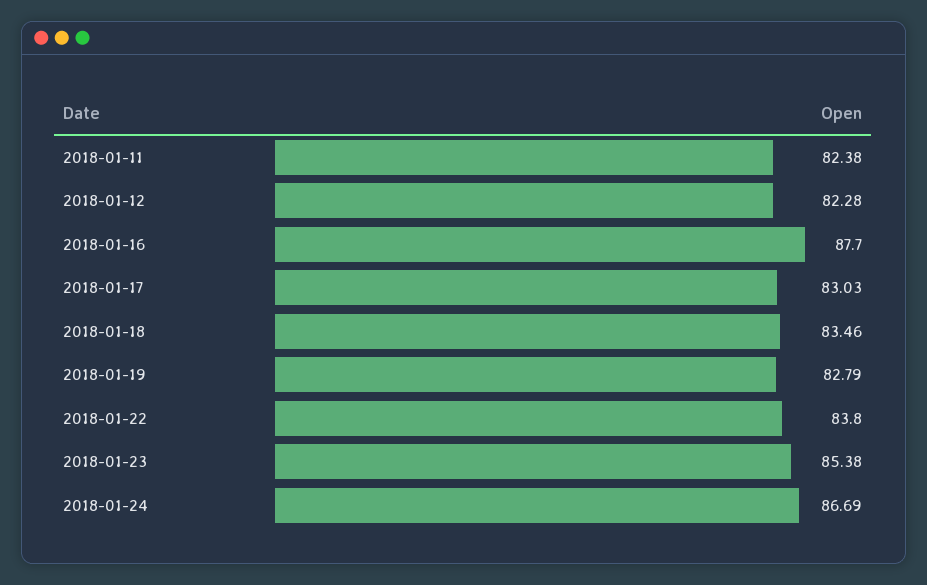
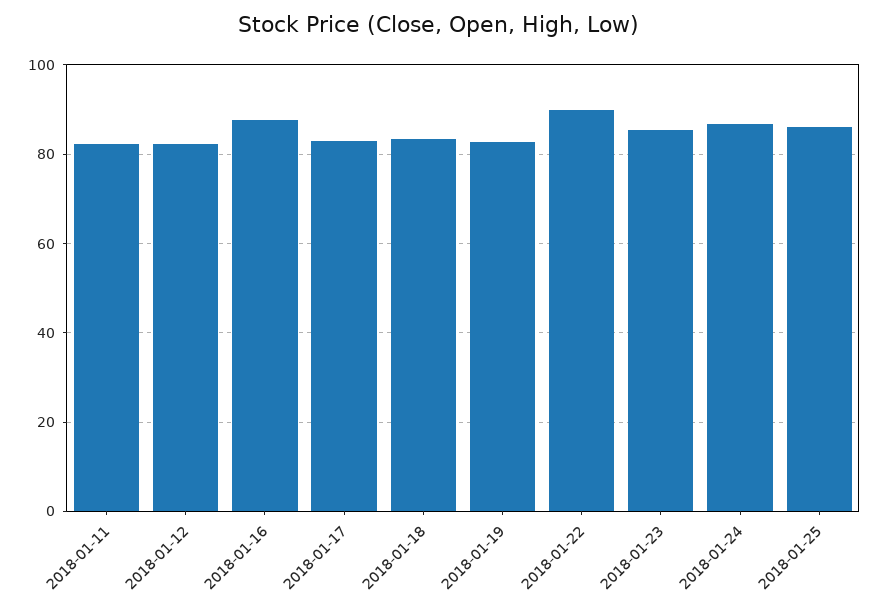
2018-01-22: 83.8 -> 90
2018-01-25: none -> 86

